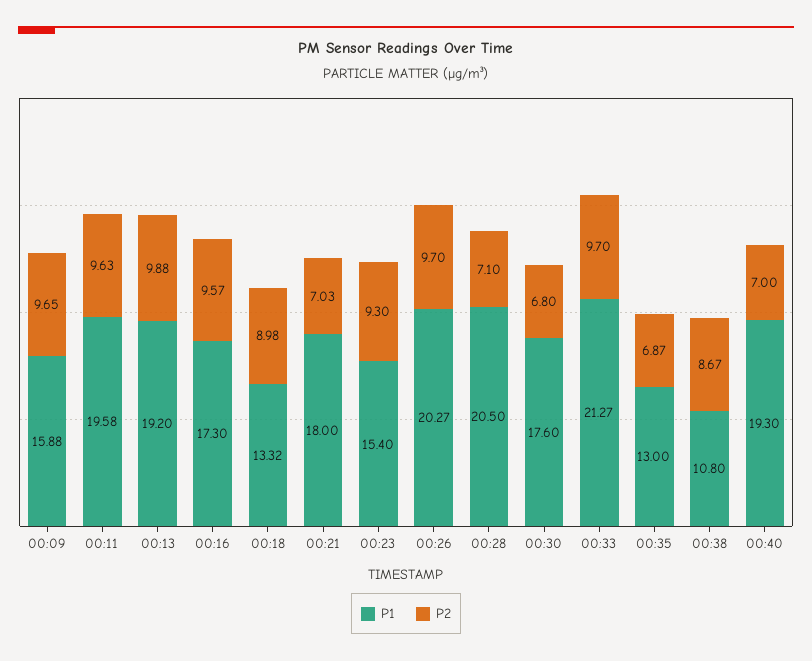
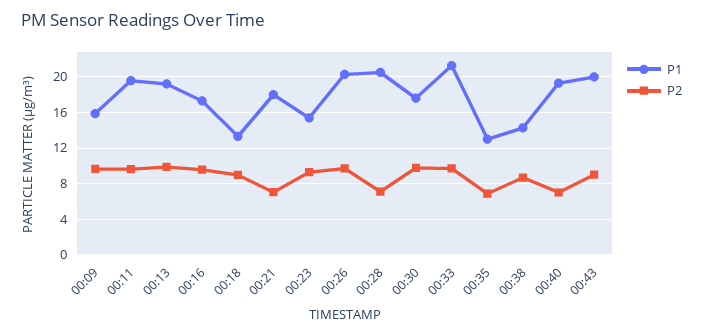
P2, 00:30: 6.8 -> 10
P1, 00:38: 10.8 -> 14
P1, 00:43: none -> 20
P2, 00:43: none -> 9

